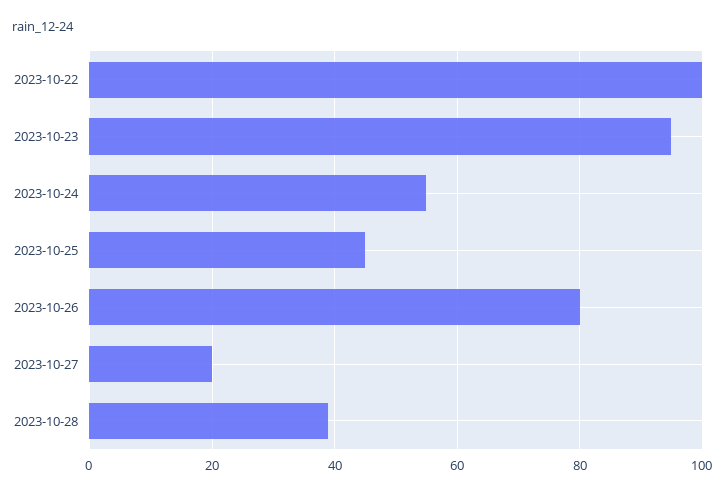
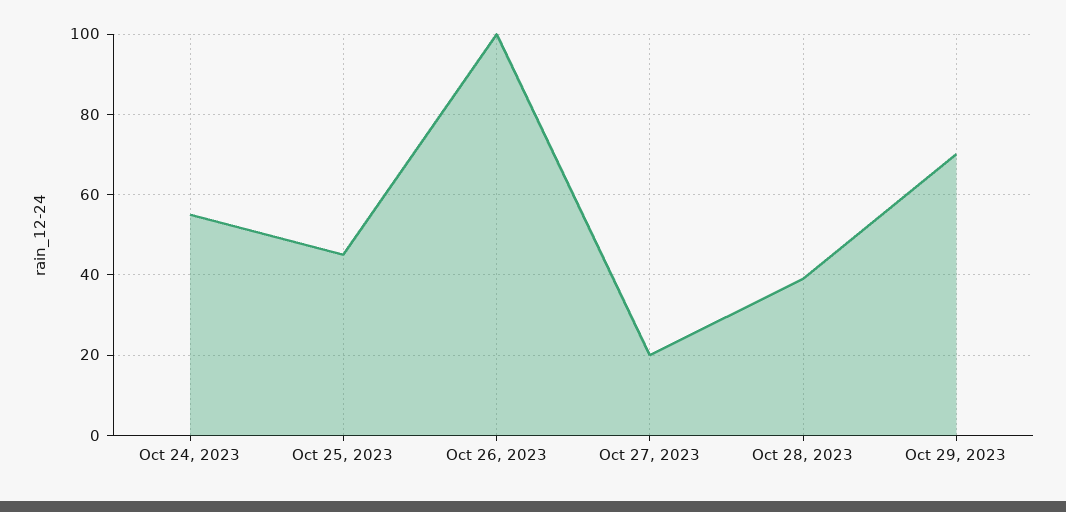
2023-10-22: 100 -> none
2023-10-23: 95 -> none
2023-10-26: 80 -> 100
Oct 29, 2023: none -> 70

